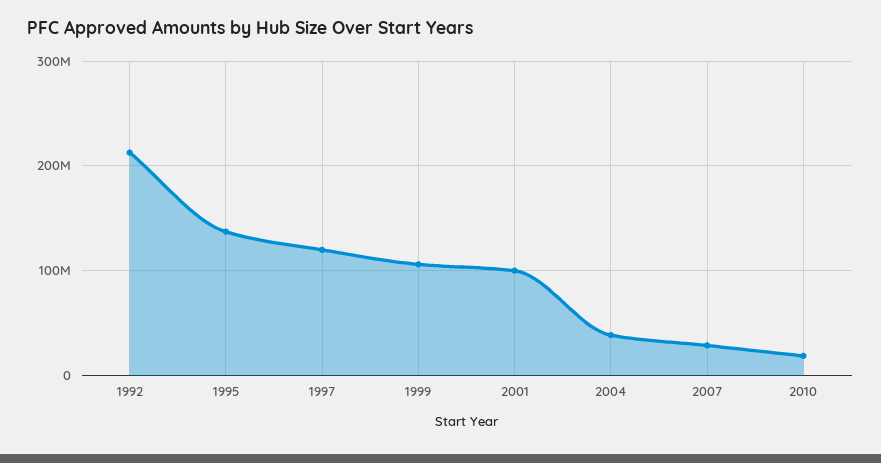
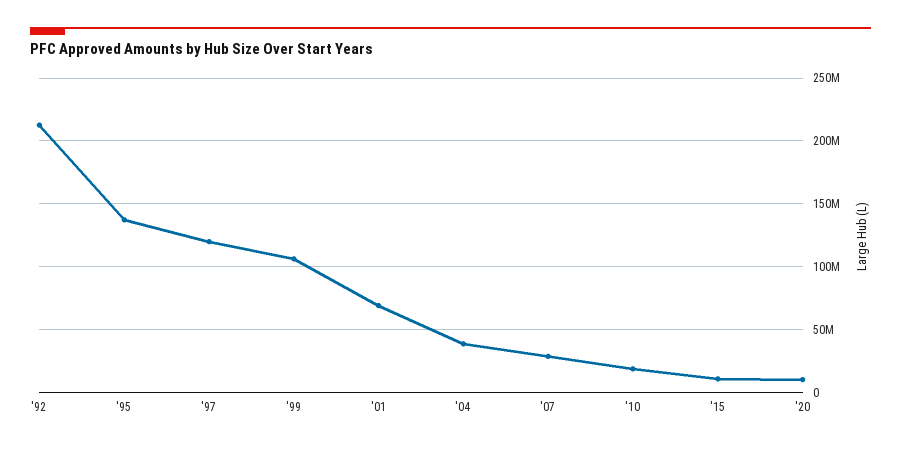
2001: 100000000 -> 70000000
'15: none -> 10000000
'20: none -> 10000000

